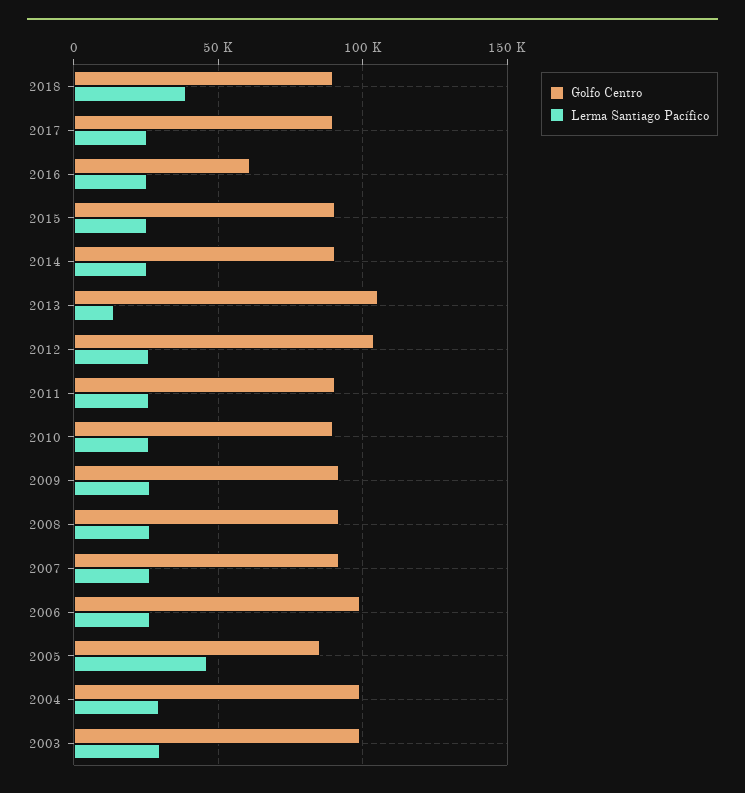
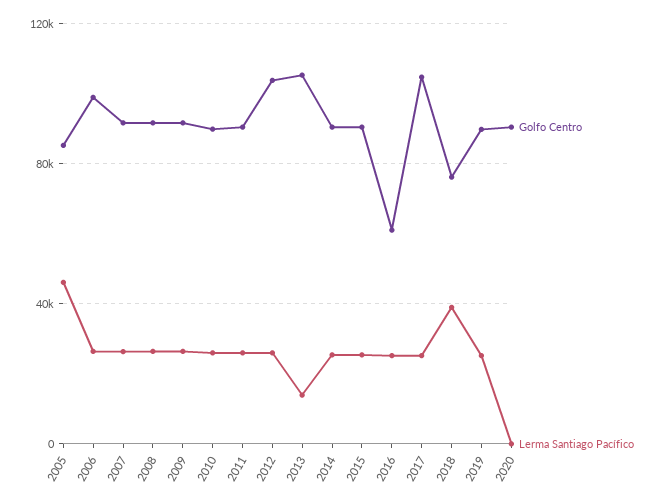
Golfo Centro, 2018: 90000 -> 75000
Golfo Centro, 2017: 90000 -> 105000
Golfo Centro, 2004: 100000 -> none
Lerma Santiago Pacífico, 2004: 30000 -> none
Golfo Centro, 2003: 100000 -> none
Lerma Santiago Pacífico, 2003: 30000 -> none
Golfo Centro, 2019: none -> 90000
Lerma Santiago Pacífico, 2019: none -> 25000
Golfo Centro, 2020: none -> 90000
Lerma Santiago Pacífico, 2020: none -> 0

